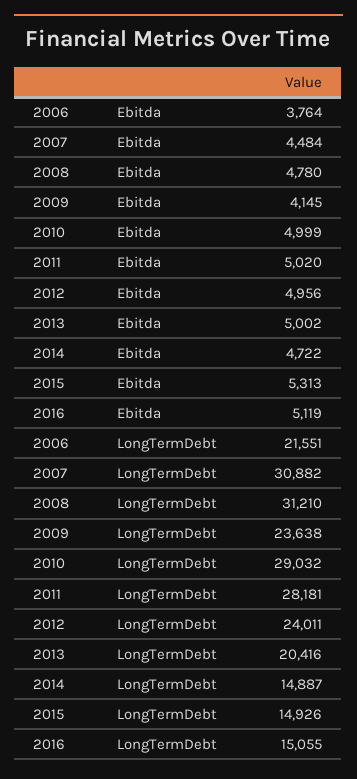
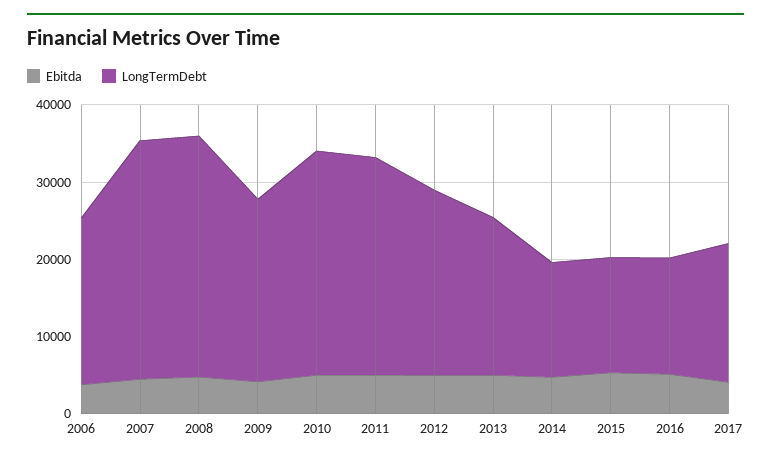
Ebitda, 2017: none -> 4000
LongTermDebt, 2017: none -> 18000

